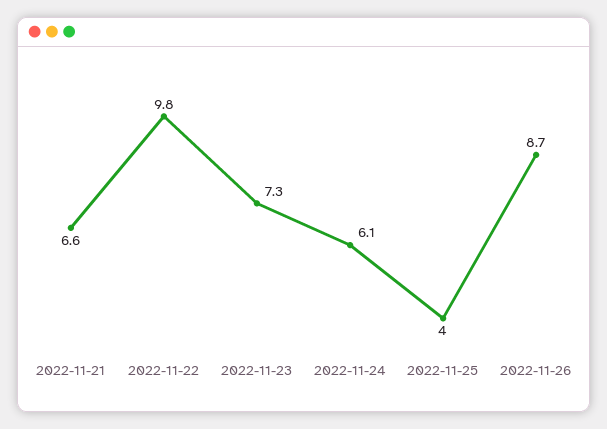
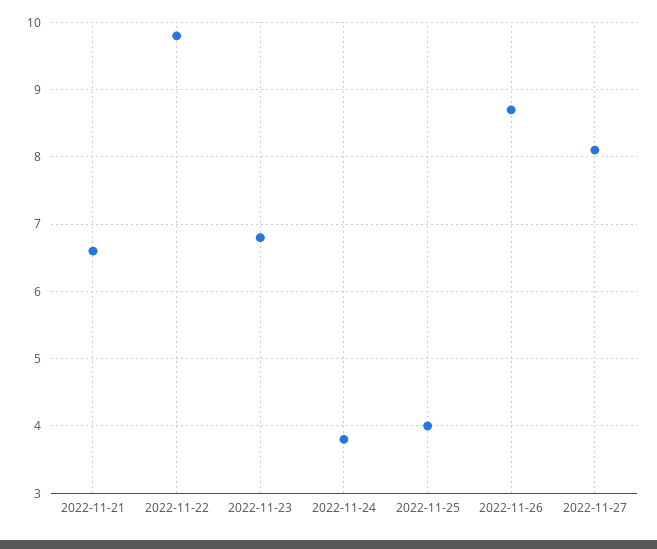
2022-11-23: 7.3 -> 6.8
2022-11-24: 6.1 -> 3.8
2022-11-27: none -> 8.1

